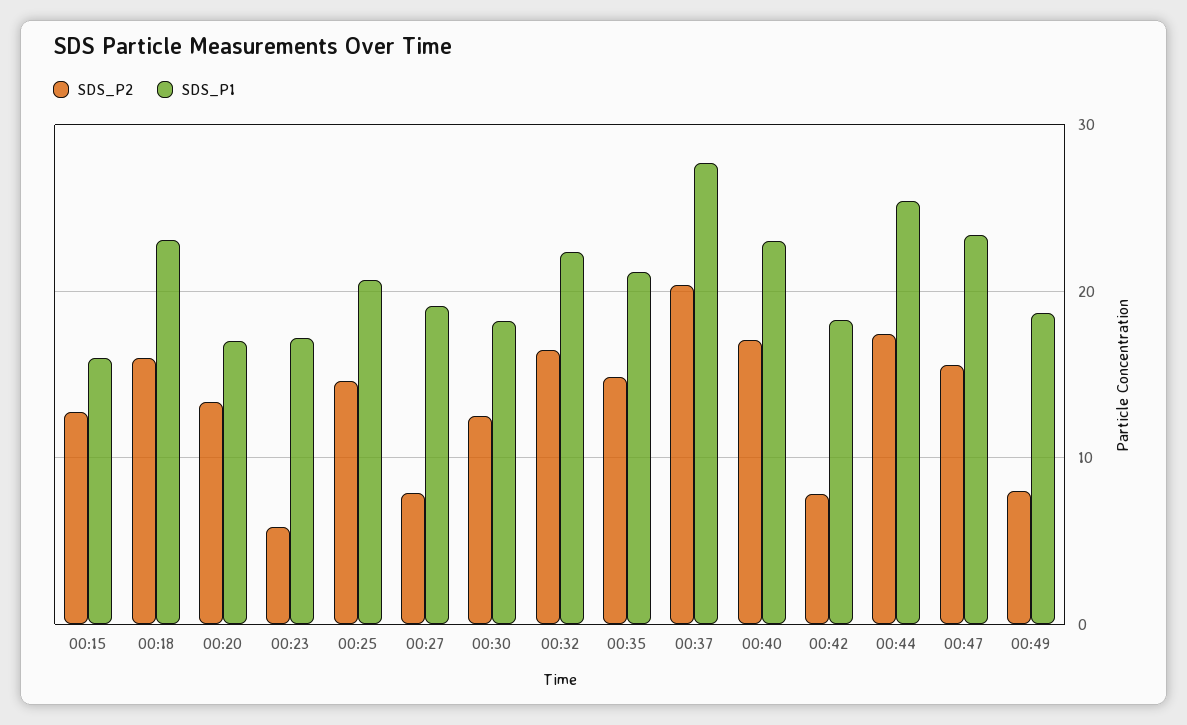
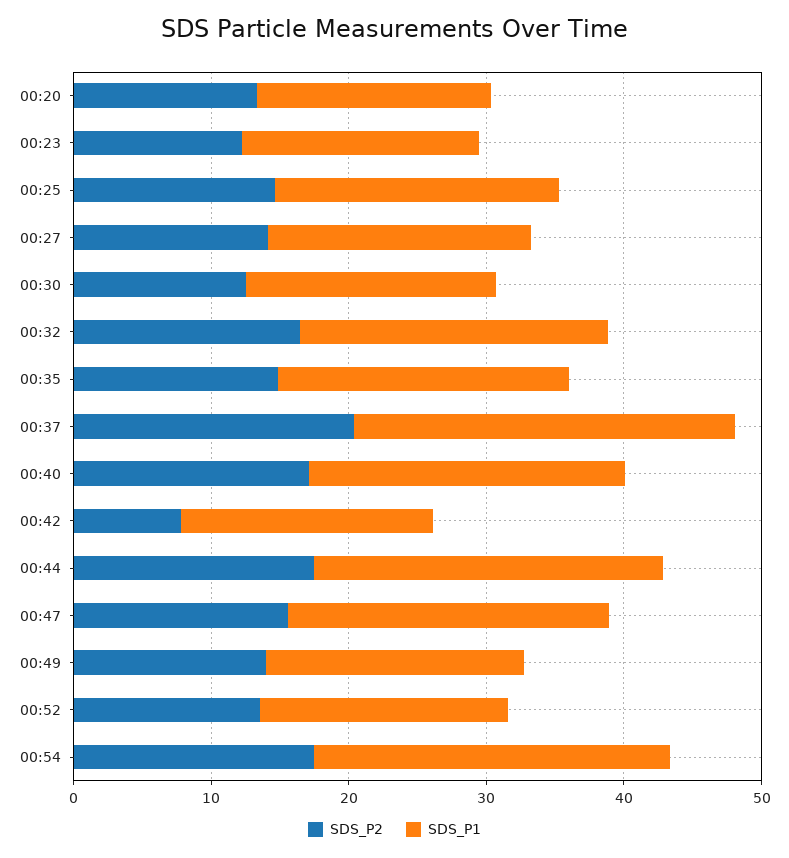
SDS_P2, 00:15: 13 -> none
SDS_P1, 00:15: 16 -> none
SDS_P2, 00:18: 16 -> none
SDS_P1, 00:18: 23 -> none
SDS_P2, 00:23: 6 -> 12
SDS_P2, 00:27: 8 -> 14
SDS_P2, 00:49: 8 -> 14
SDS_P2, 00:52: none -> 14
SDS_P1, 00:52: none -> 18
SDS_P2, 00:54: none -> 18
SDS_P1, 00:54: none -> 26

